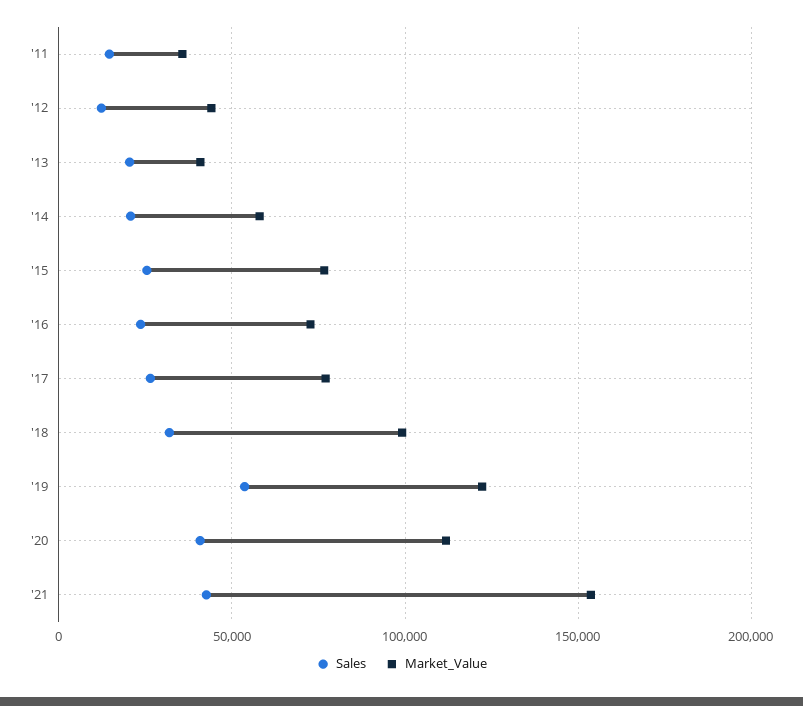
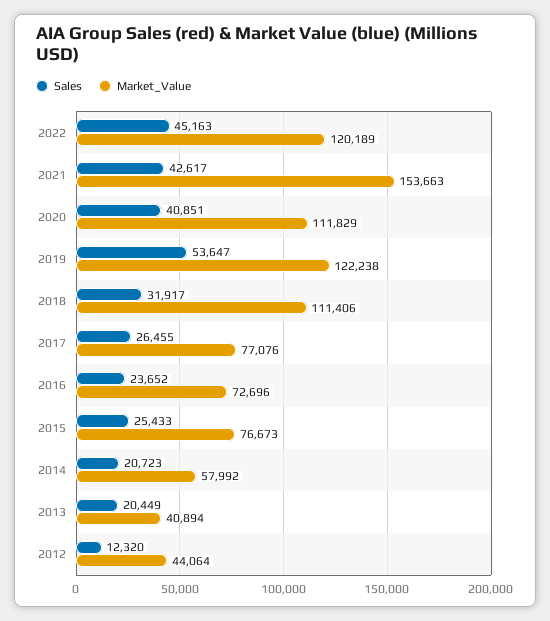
Sales, '11: 15000 -> none
Market_Value, '11: 35000 -> none
Market_Value, '18: 100000 -> 111406
Sales, 2022: none -> 45163
Market_Value, 2022: none -> 120189

